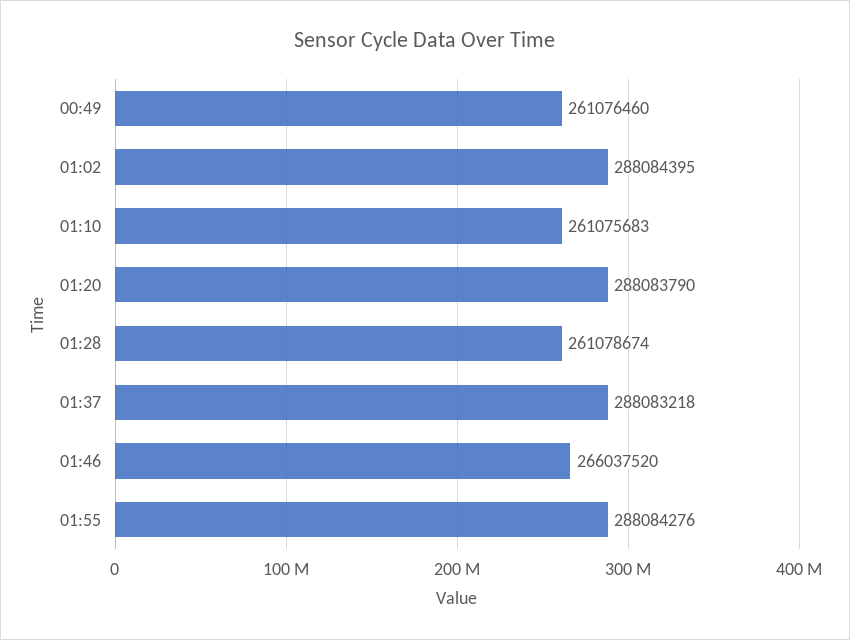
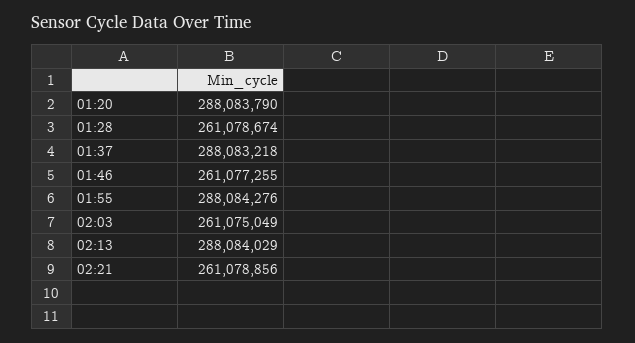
00:49: 261076460 -> none
01:02: 288084395 -> none
01:10: 261075683 -> none
01:46: 266037520 -> 261077255
02:03: none -> 261075049
02:13: none -> 288084029
02:21: none -> 261078856

